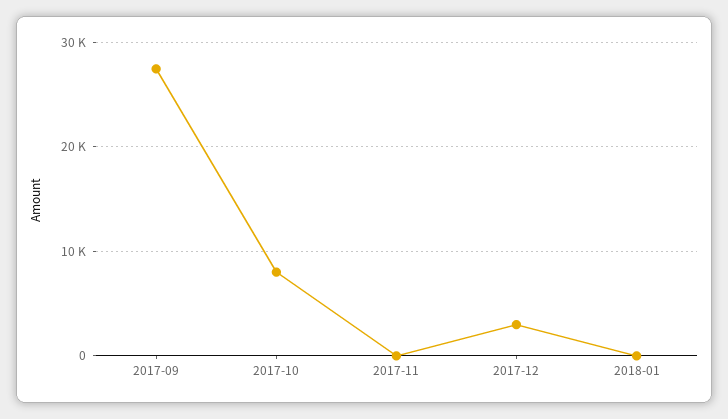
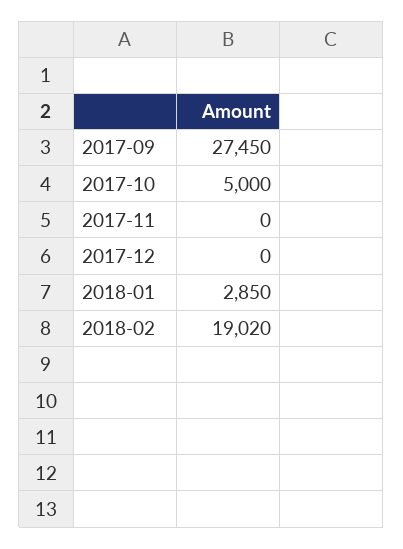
2017-10: 8000 -> 5000
2017-12: 3000 -> 0
2018-01: 0 -> 2850
2018-02: none -> 19020

